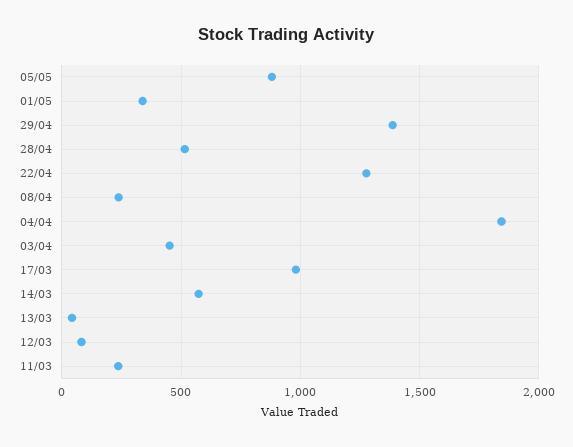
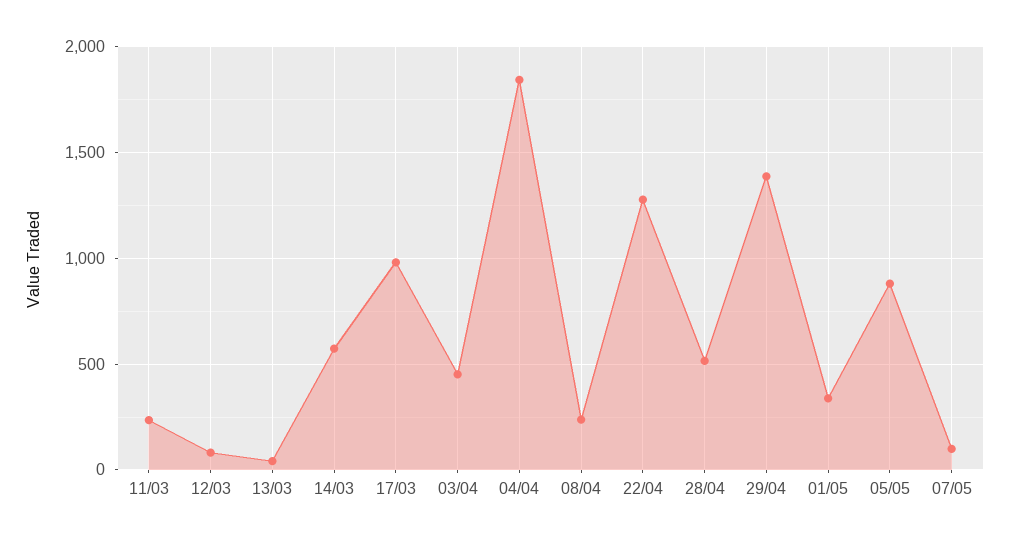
07/05: none -> 100

